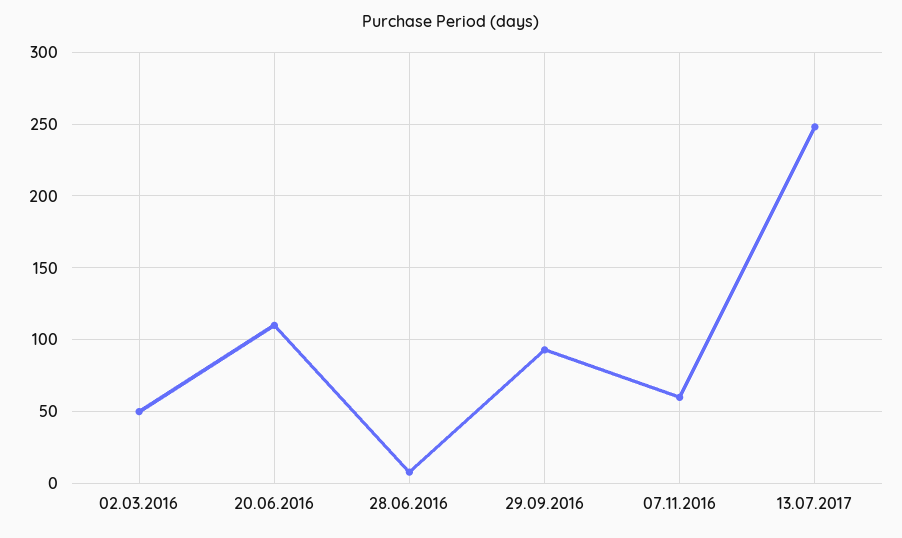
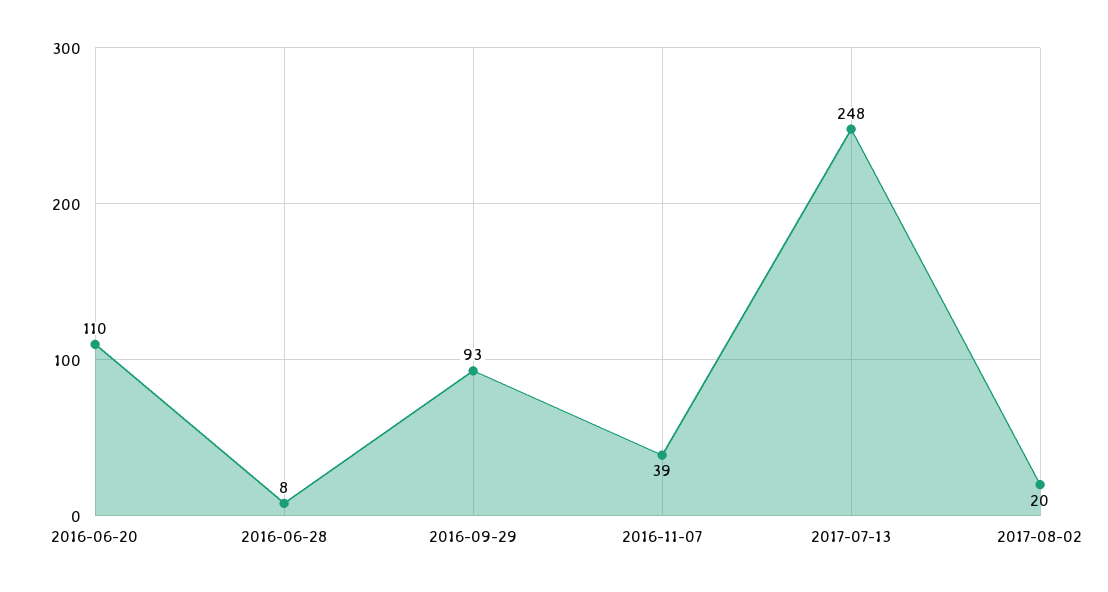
02.03.2016: 50 -> none
07.11.2016: 60 -> 39
2017-08-02: none -> 20

